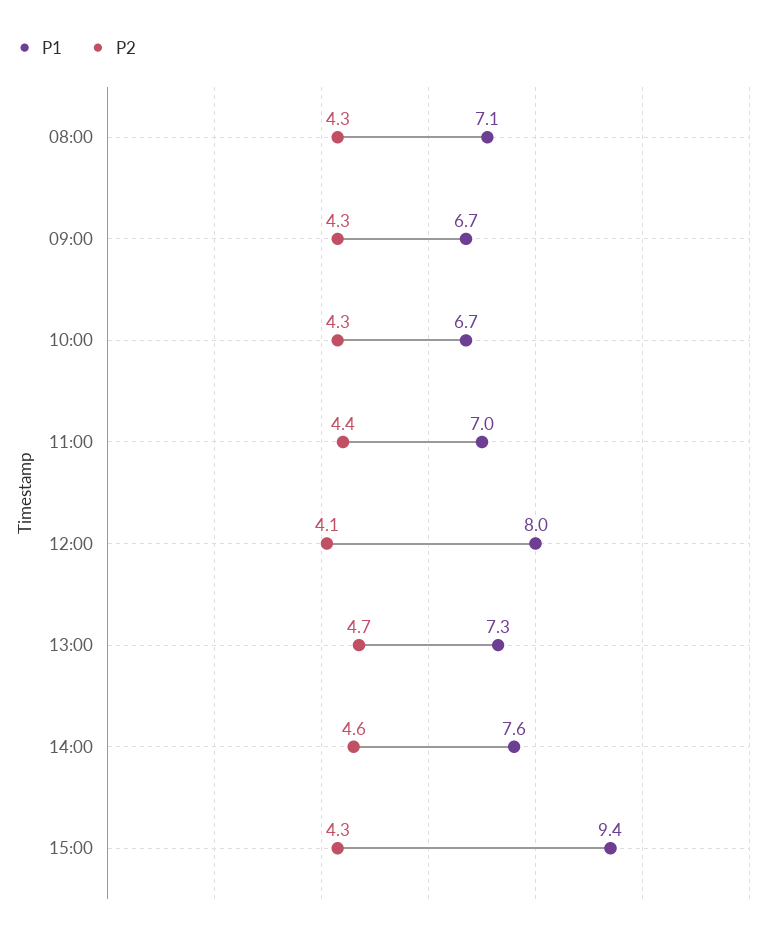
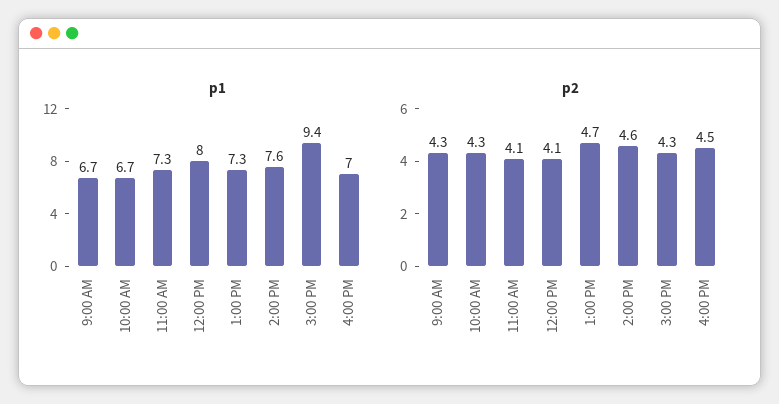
P1, 08:00: 7.1 -> none
P2, 08:00: 4.3 -> none
P1, 11:00: 7 -> 7.3
P2, 11:00: 4.4 -> 4.1
P1, 4:00 PM: none -> 7
P2, 4:00 PM: none -> 4.5

